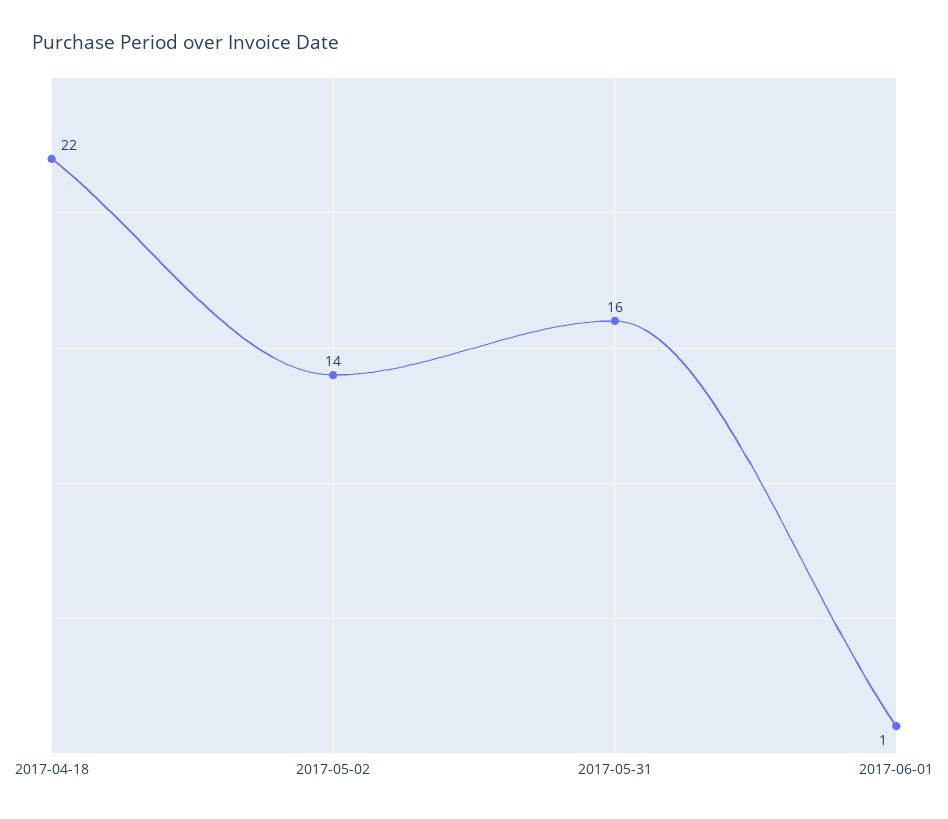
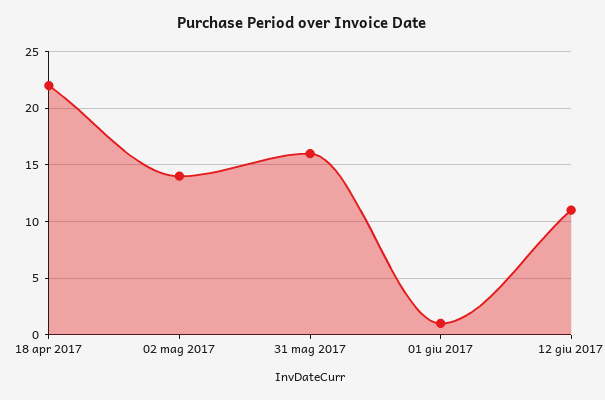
12 giu 2017: none -> 11

